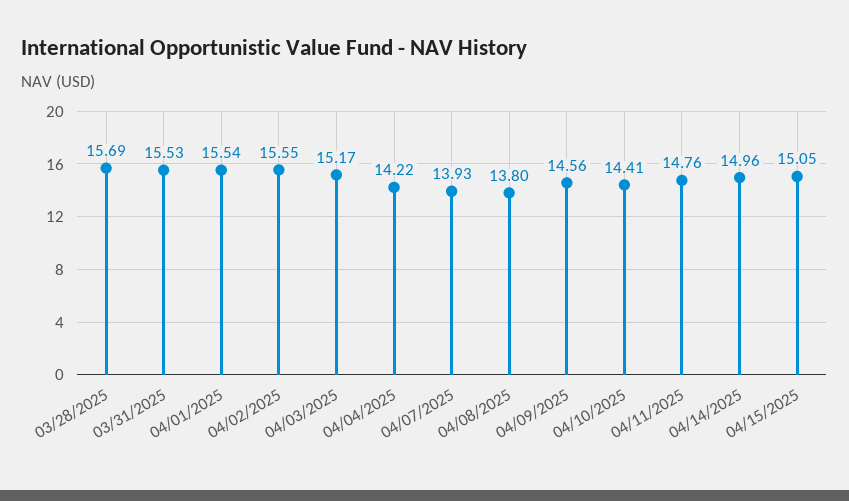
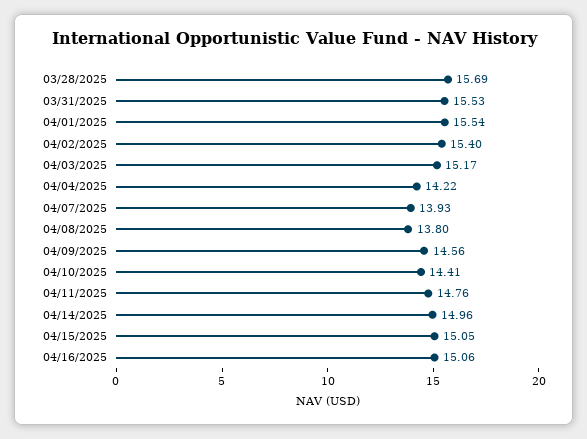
04/02/2025: 15.55 -> 15.4
04/16/2025: none -> 15.06

